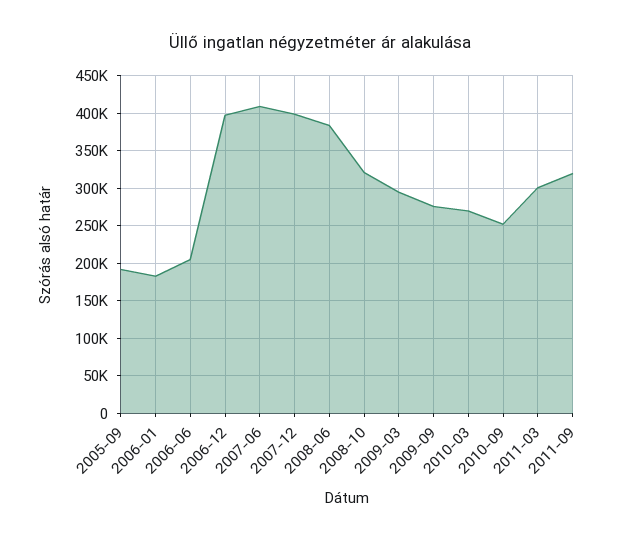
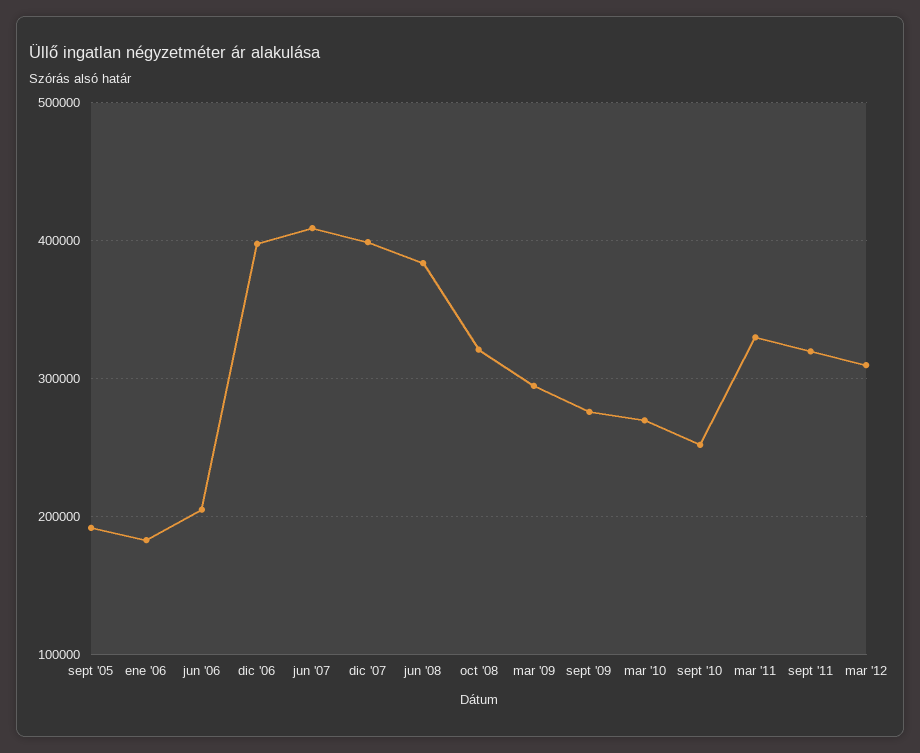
2011-03: 300000 -> 330000
mar '12: none -> 310000

